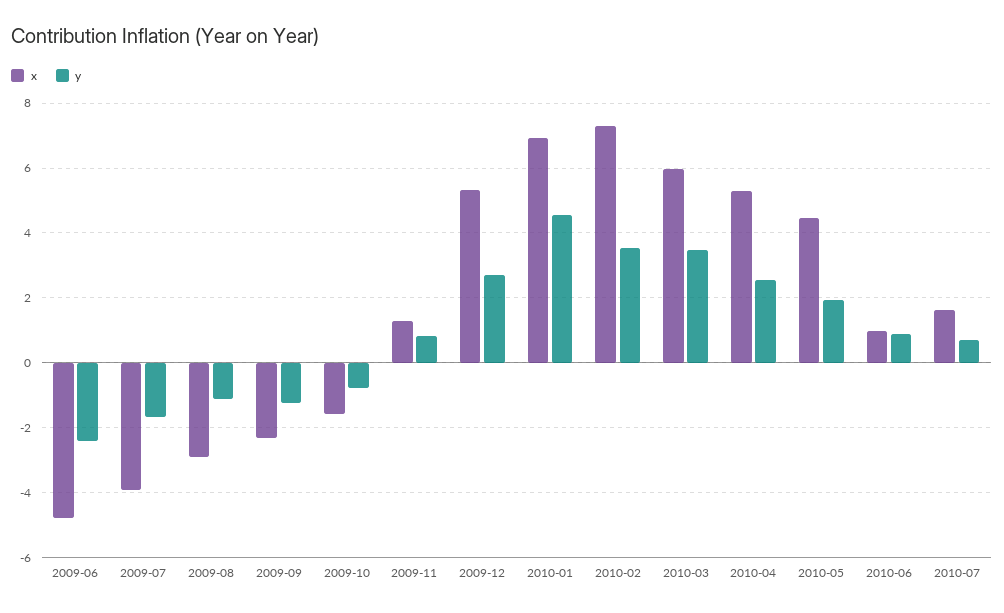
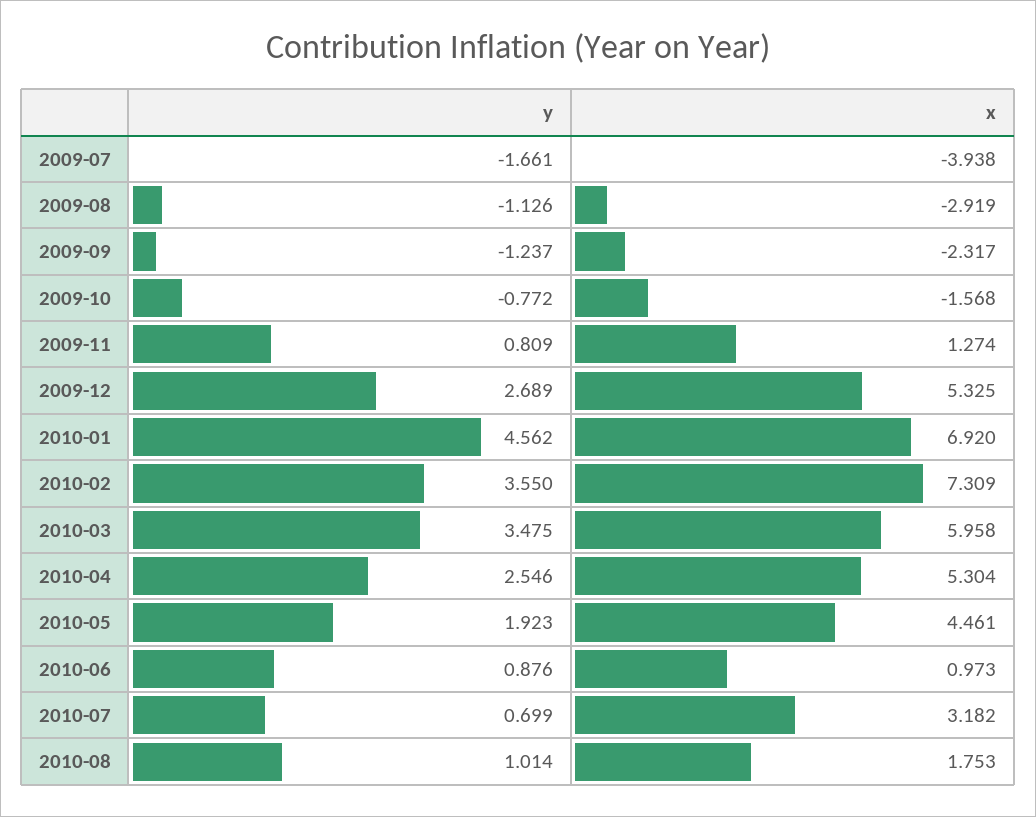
x, 2009-06: -4.8 -> none
y, 2009-06: -2.4 -> none
x, 2010-07: 1.6 -> 3.182
y, 2010-08: none -> 1.014
x, 2010-08: none -> 1.753

